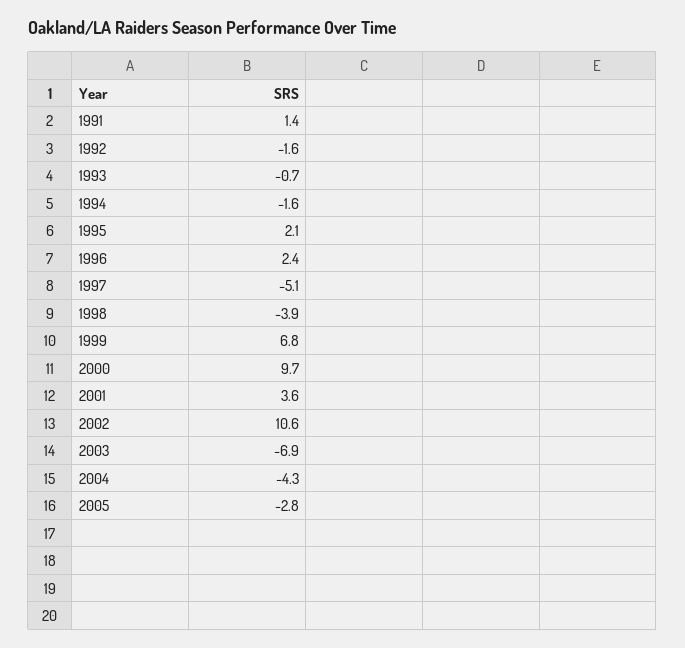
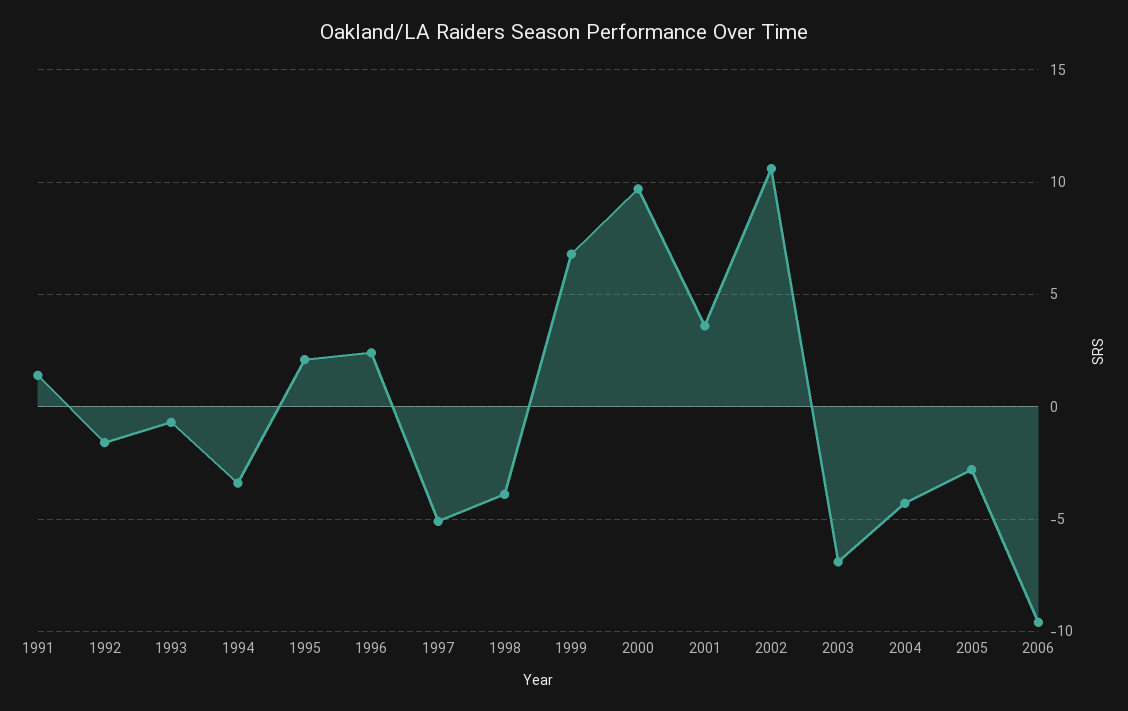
1994: -1.6 -> -3.5
2006: none -> -9.5

